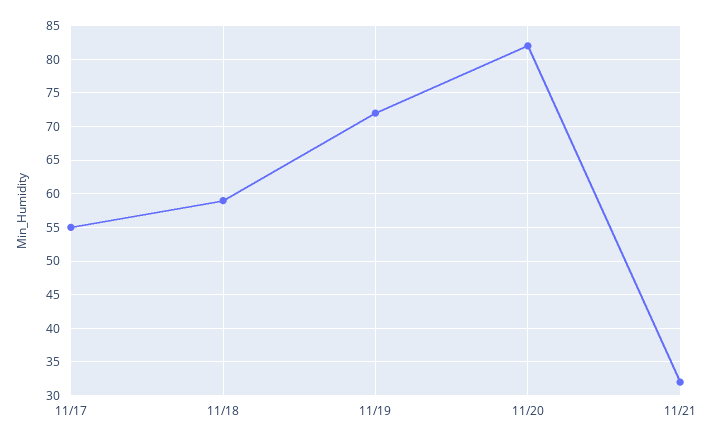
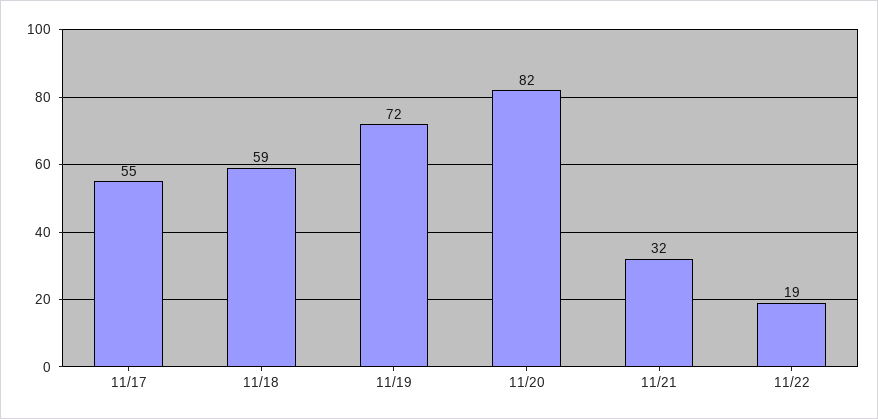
11/22: none -> 19

